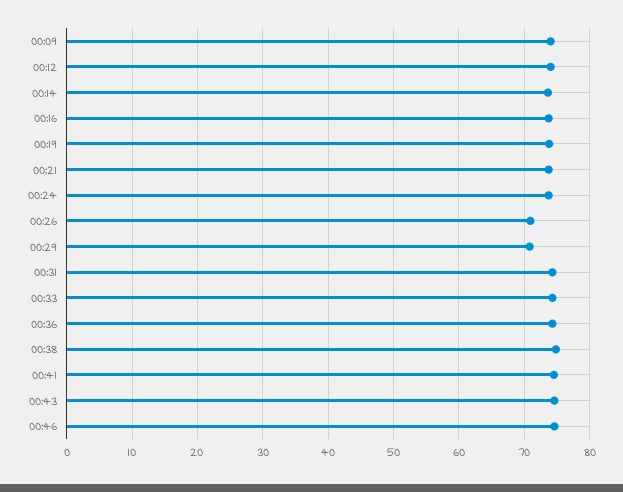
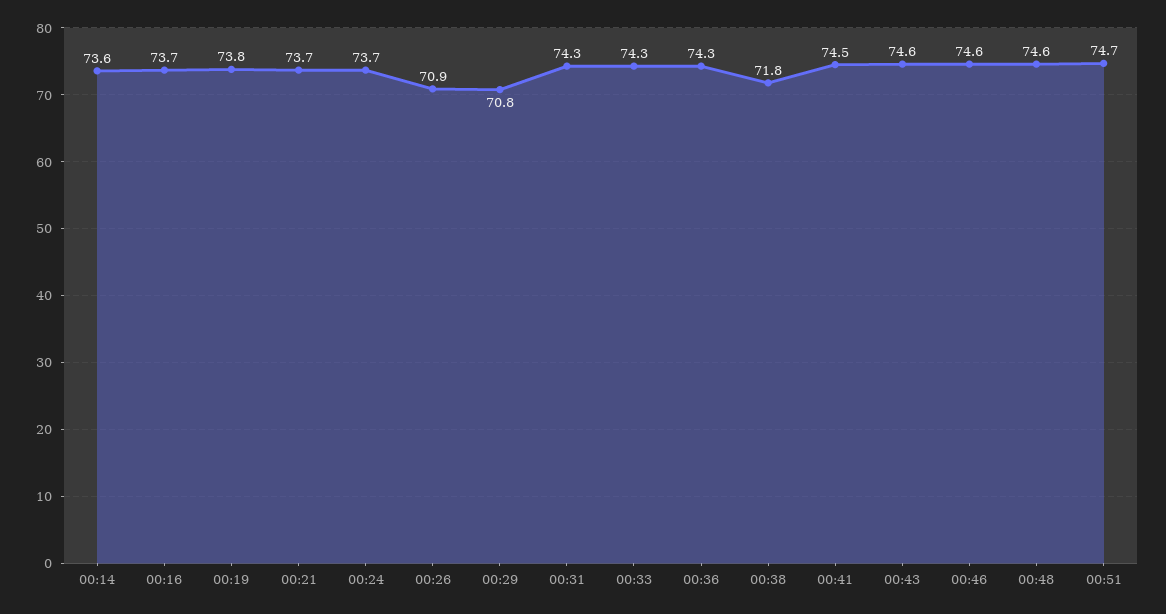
00:09: 74 -> none
00:12: 74 -> none
00:38: 75 -> 71.8
00:48: none -> 74.6
00:51: none -> 74.7

